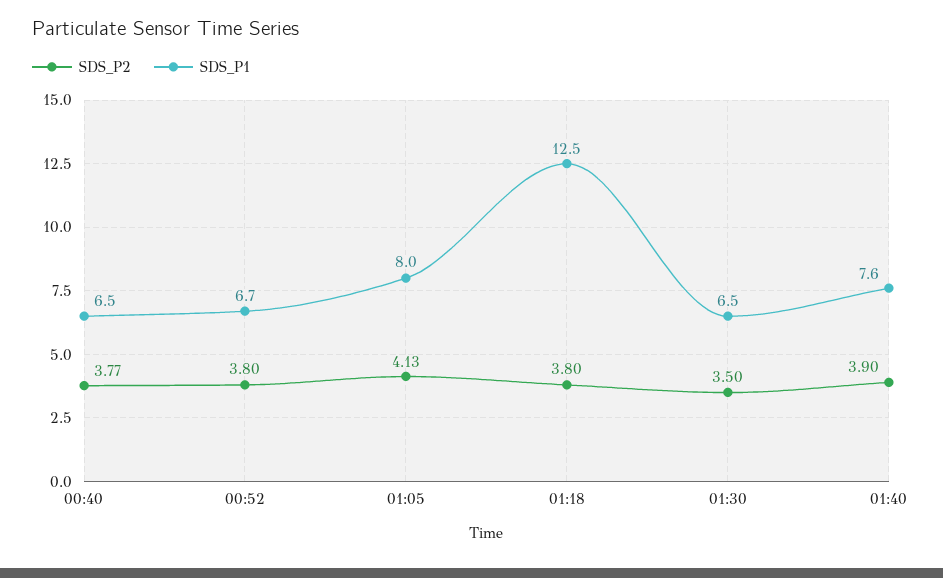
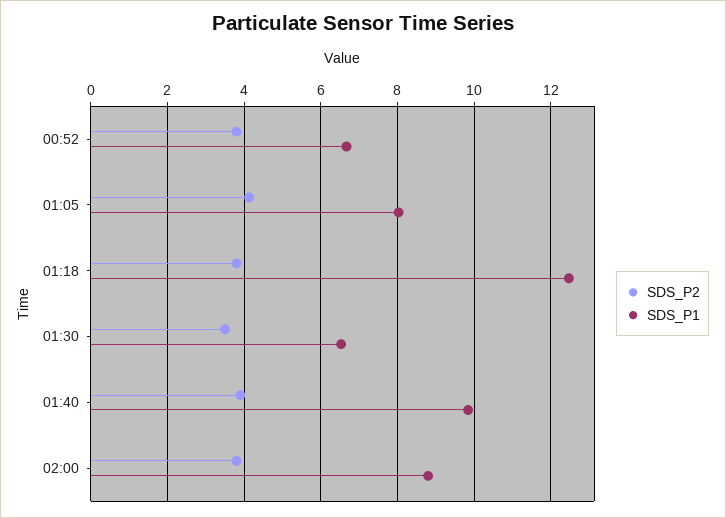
SDS_P2, 00:40: 3.77 -> none
SDS_P1, 00:40: 6.5 -> none
SDS_P1, 01:40: 7.6 -> 9.8
SDS_P2, 02:00: none -> 3.8
SDS_P1, 02:00: none -> 8.8

